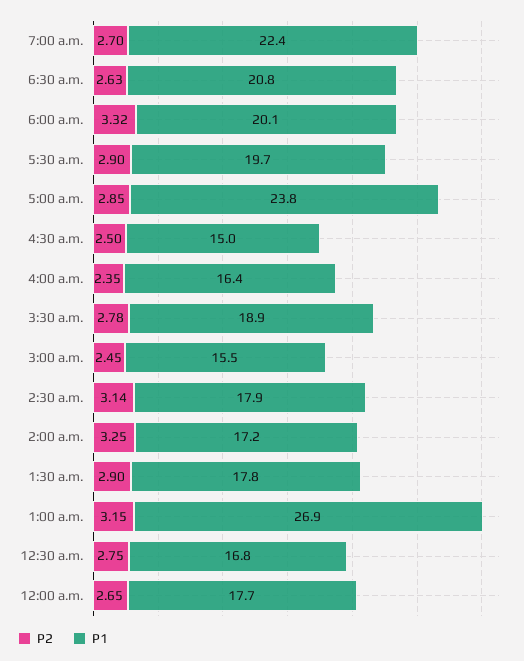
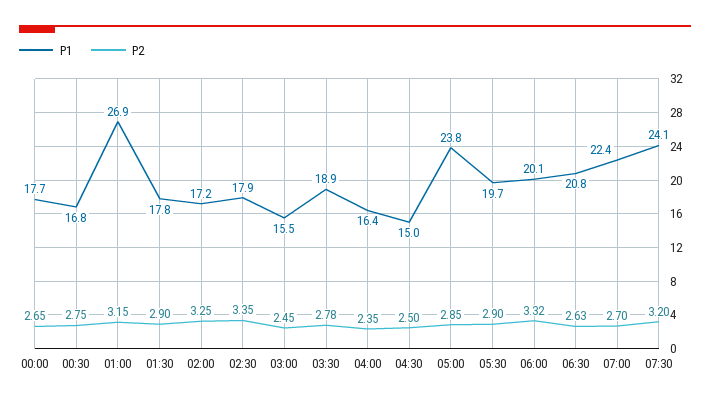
P2, 2:30 a.m.: 3.14 -> 3.35
P1, 07:30: none -> 24.1
P2, 07:30: none -> 3.2

